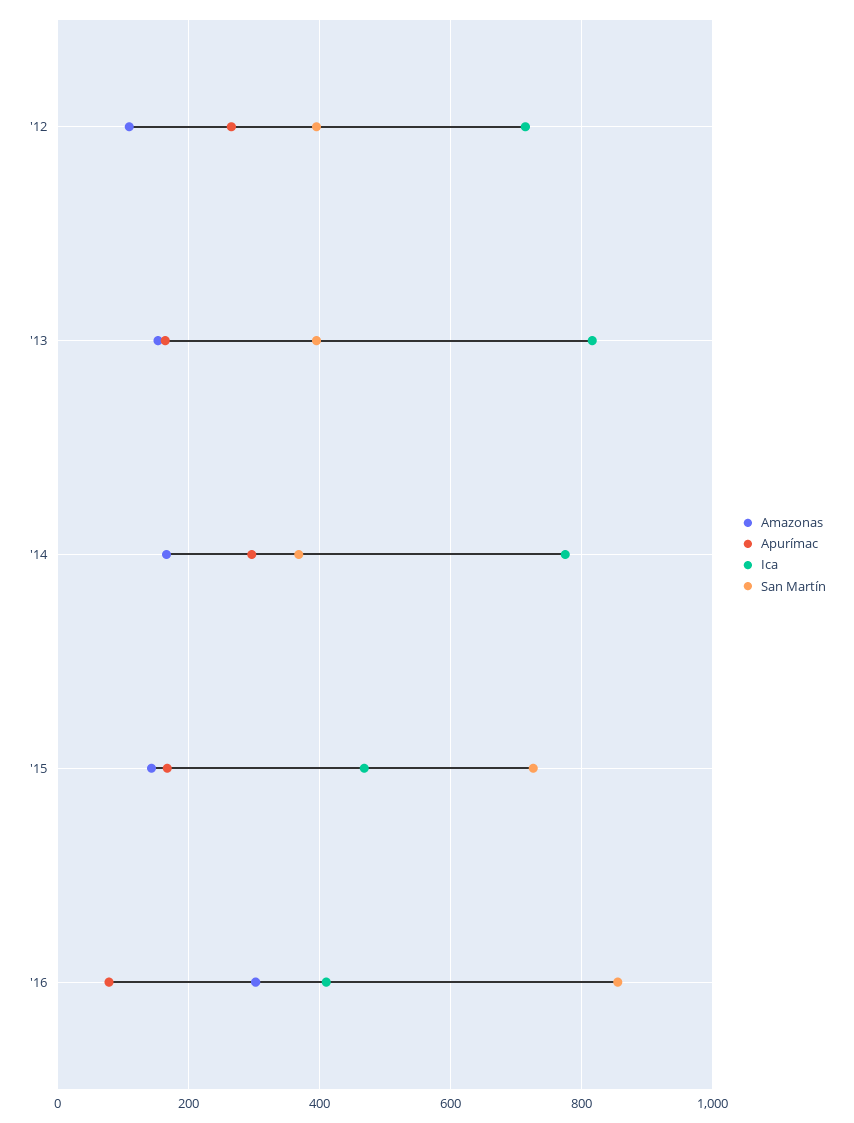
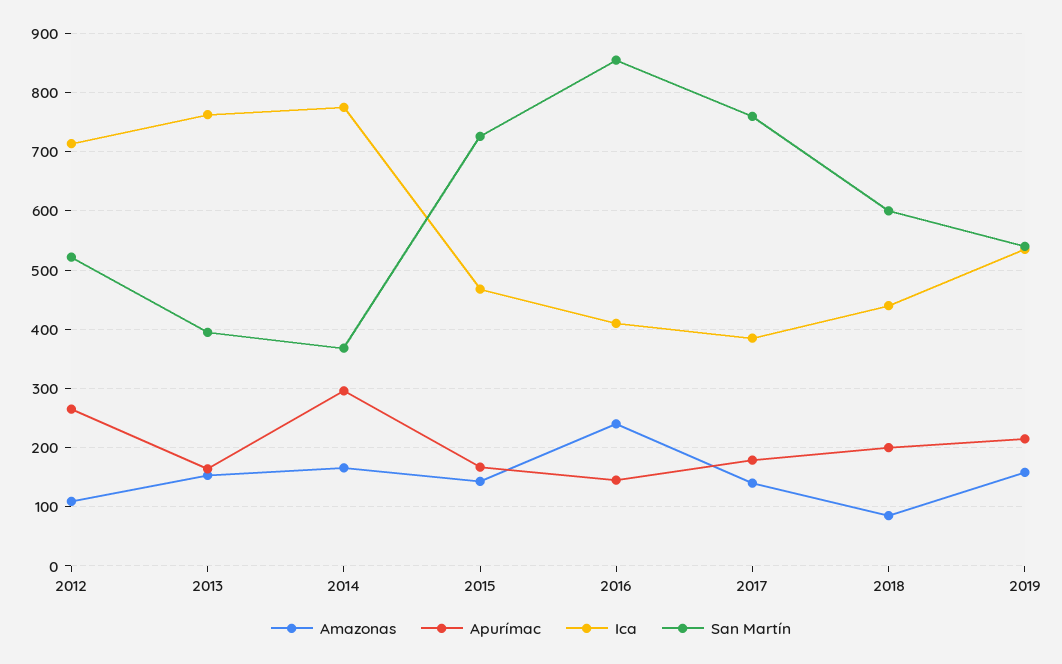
San Martín, '12: 400 -> 520
Ica, '13: 820 -> 760
Amazonas, '16: 300 -> 240
Apurímac, '16: 80 -> 140
Amazonas, 2017: none -> 140
Apurímac, 2017: none -> 180
Ica, 2017: none -> 380
San Martín, 2017: none -> 760
Amazonas, 2018: none -> 80
Apurímac, 2018: none -> 200
Ica, 2018: none -> 440
San Martín, 2018: none -> 600
Amazonas, 2019: none -> 160
Apurímac, 2019: none -> 220
Ica, 2019: none -> 540
San Martín, 2019: none -> 540

